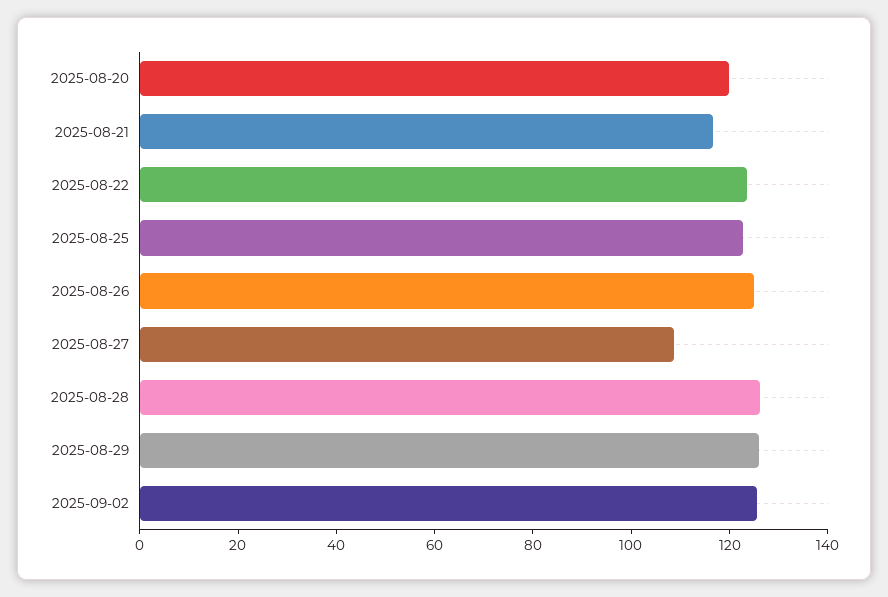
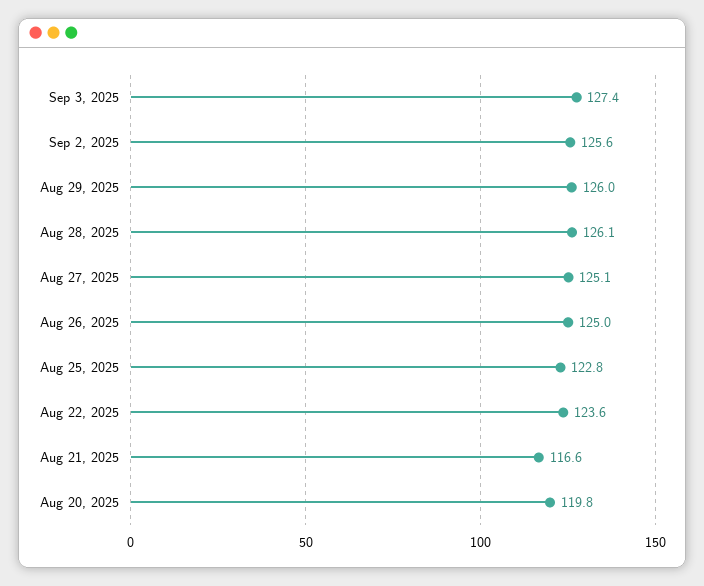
2025-08-27: 110 -> 125.1
Sep 3, 2025: none -> 127.4

